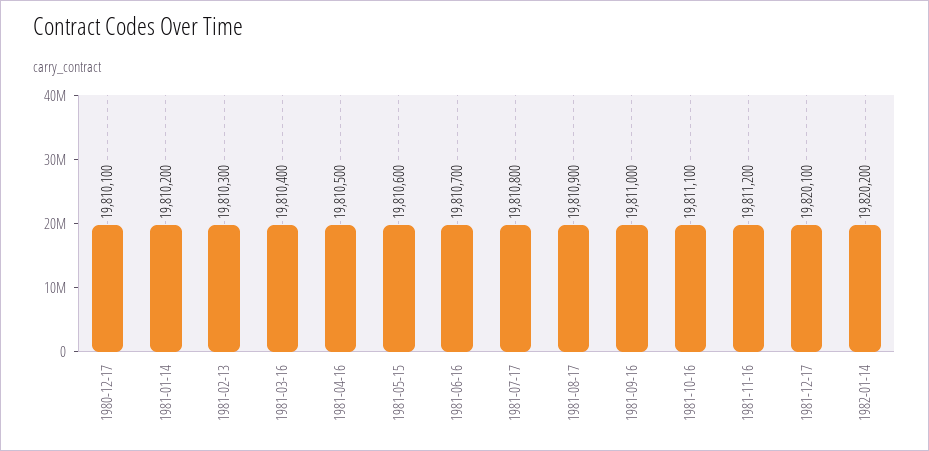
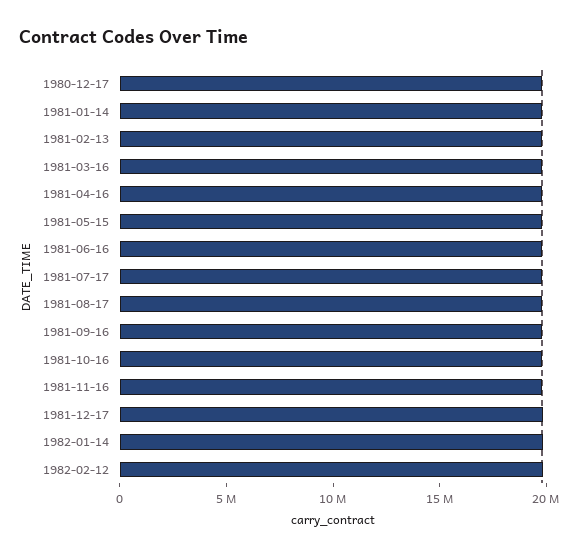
1982-02-12: none -> 20000000

